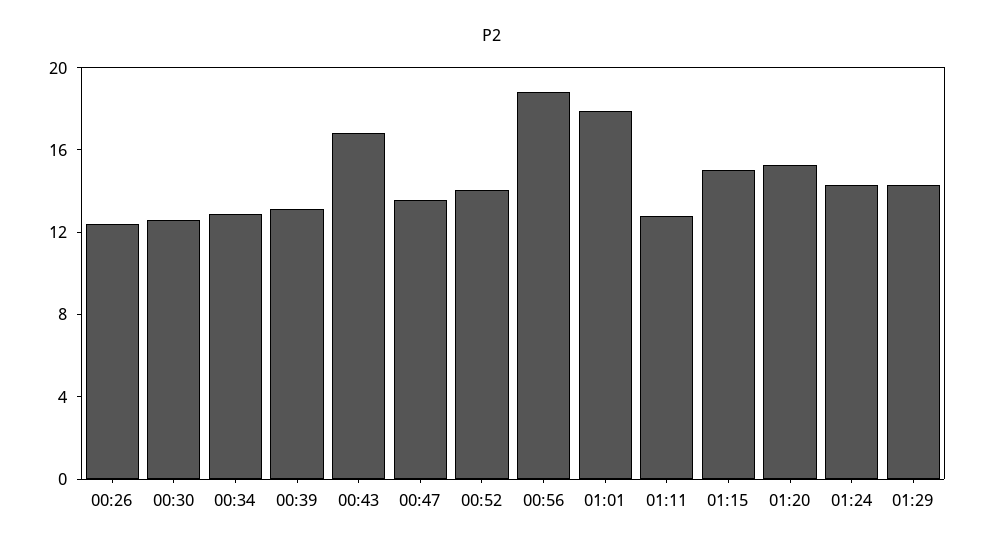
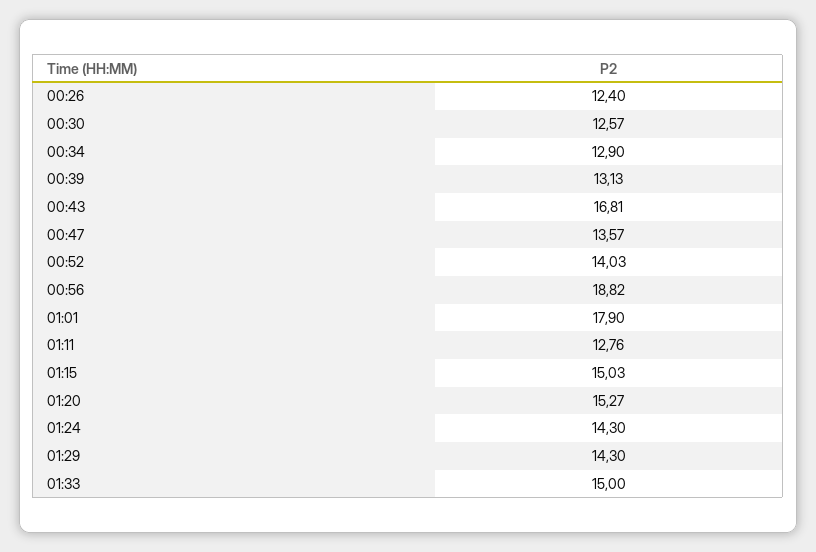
01:33: none -> 15

